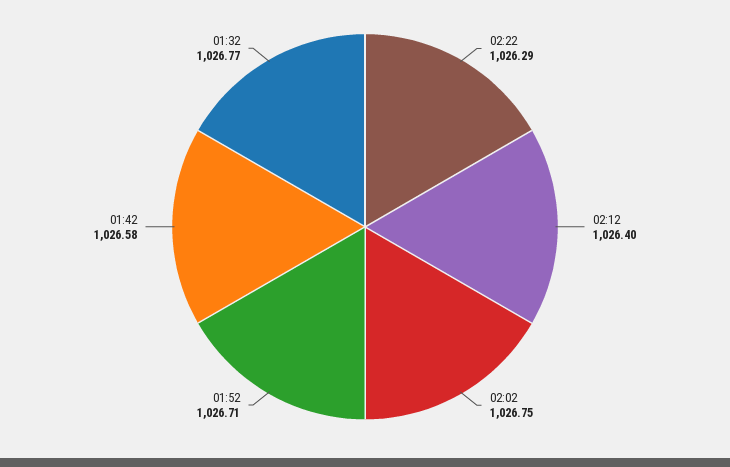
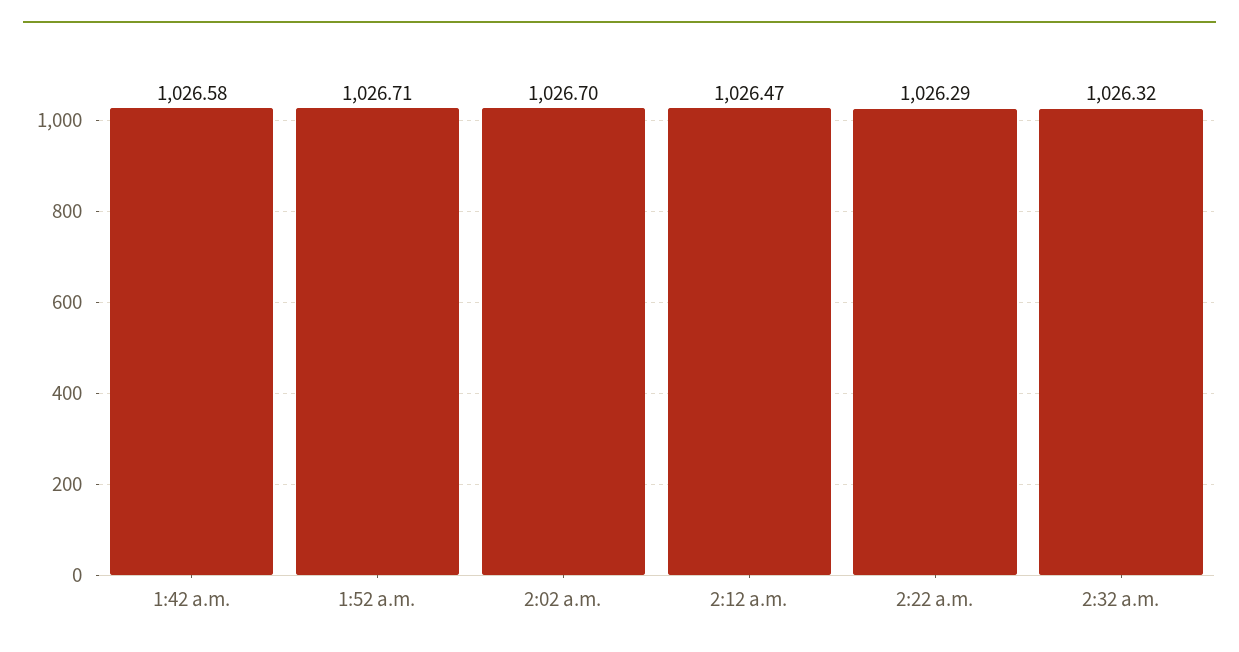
02:12: 1026.4 -> 1026.47
02:02: 1026.75 -> 1026.7
01:32: 1026.77 -> none
2:32 a.m.: none -> 1026.32

